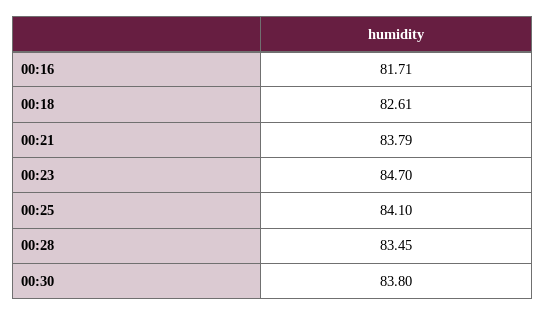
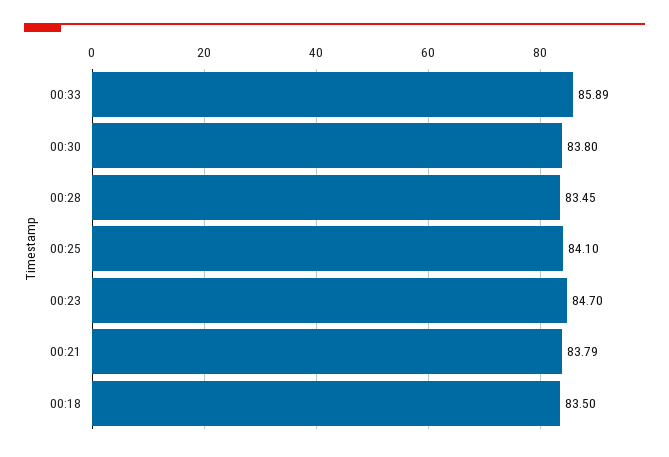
00:16: 81.71 -> none
00:18: 82.61 -> 83.5
00:33: none -> 85.89

